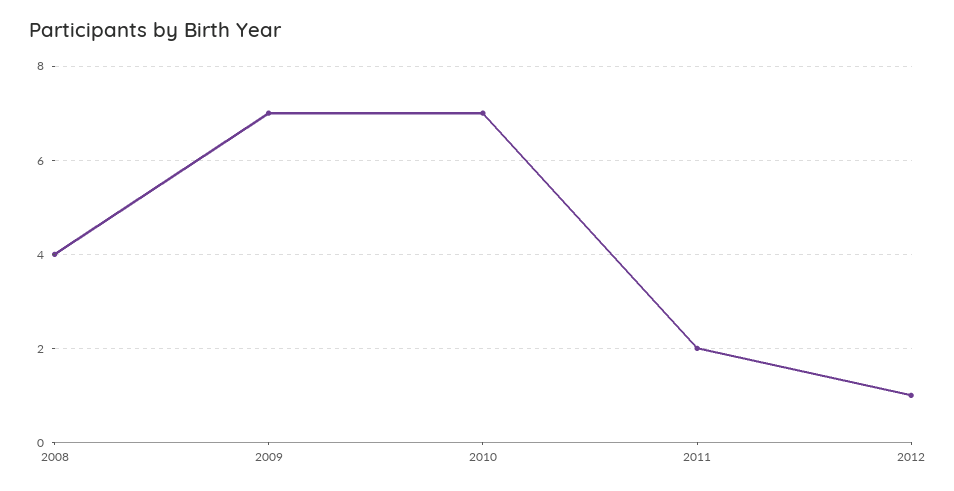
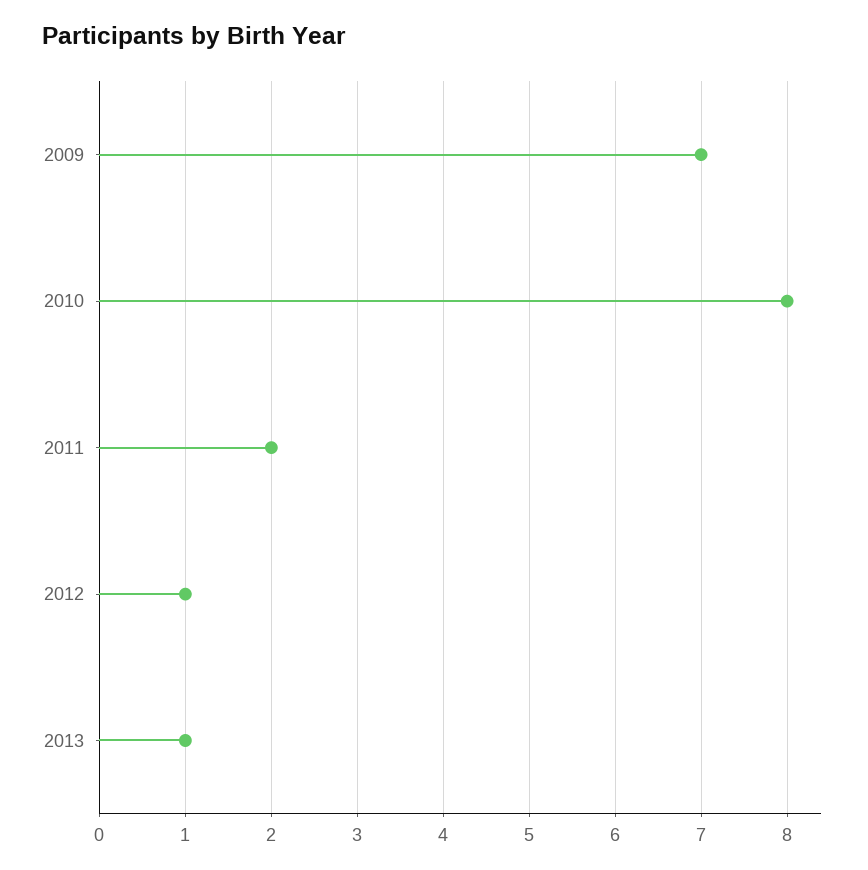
2008: 4 -> none
2010: 7 -> 8
2013: none -> 1

